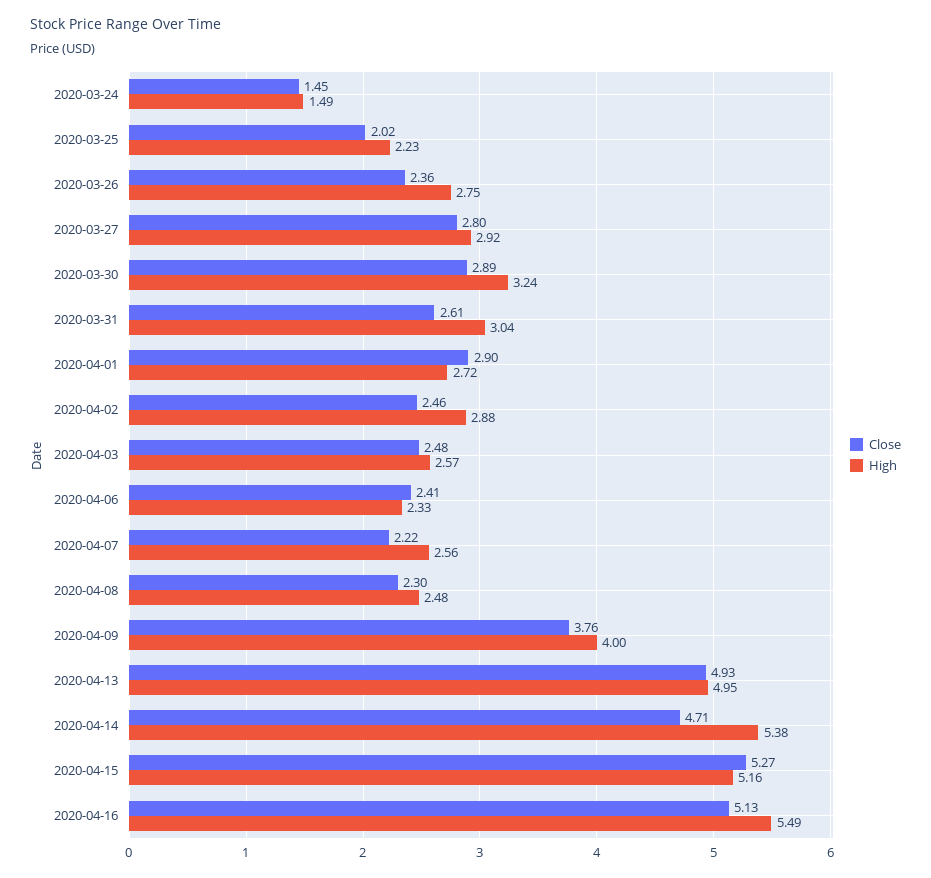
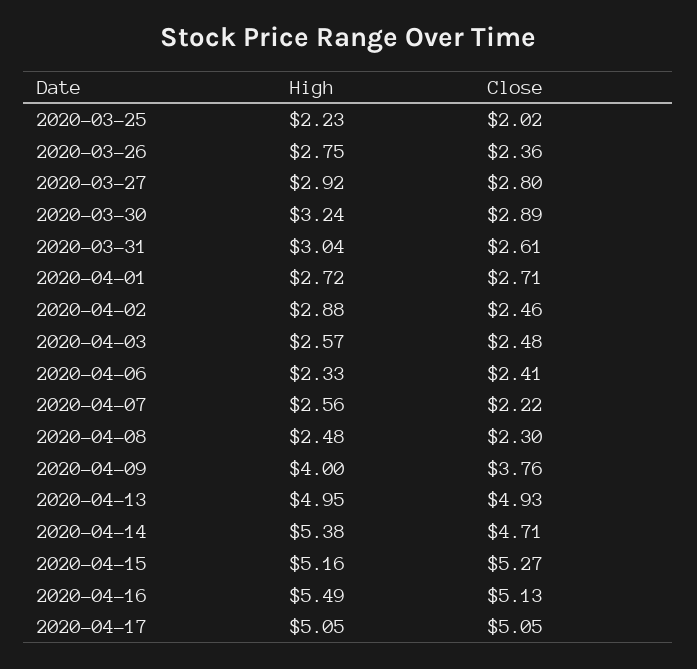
Close, 2020-03-24: 1.45 -> none
High, 2020-03-24: 1.49 -> none
Close, 2020-04-01: 2.9 -> 2.71
High, 2020-04-17: none -> 5.05
Close, 2020-04-17: none -> 5.05

